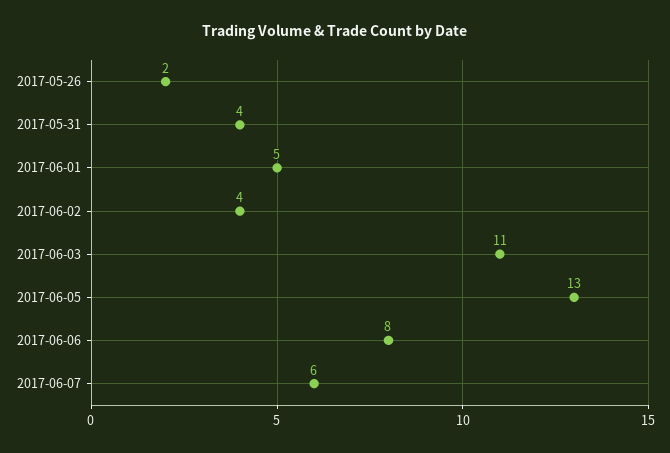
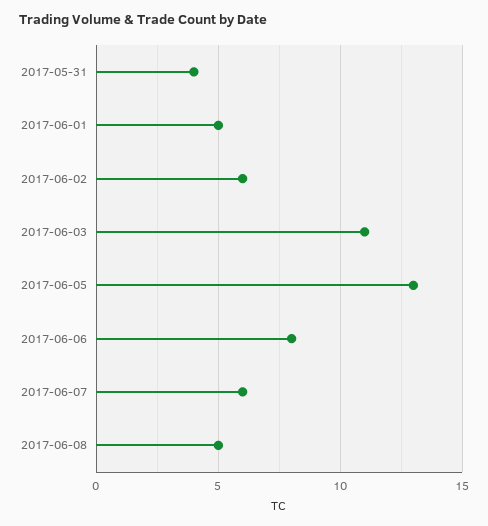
2017-05-26: 2 -> none
2017-06-02: 4 -> 6
2017-06-08: none -> 5

